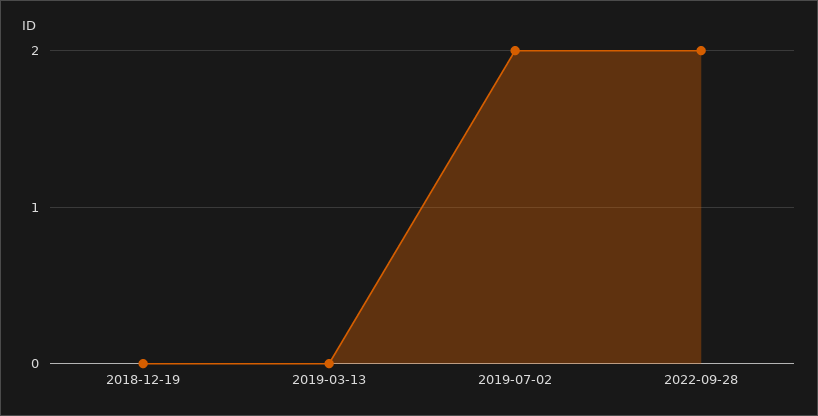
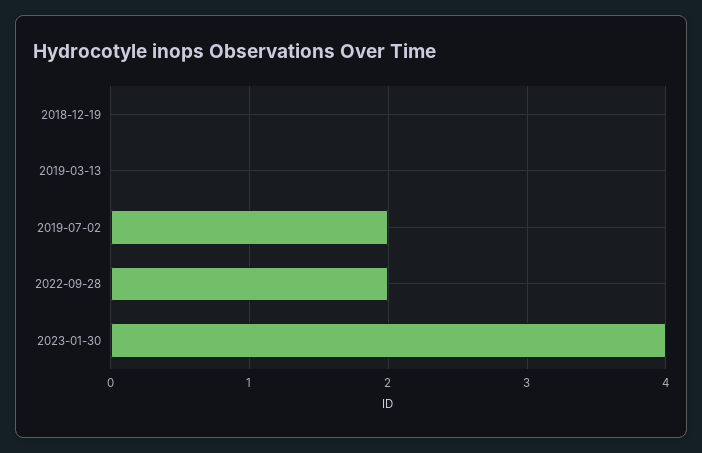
2023-01-30: none -> 4

